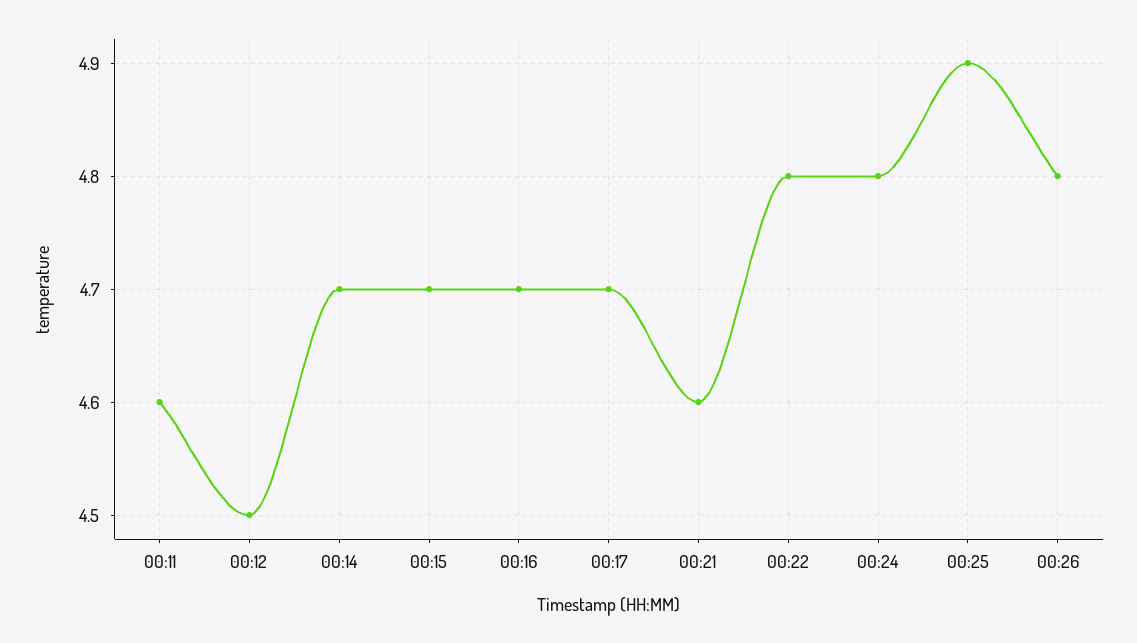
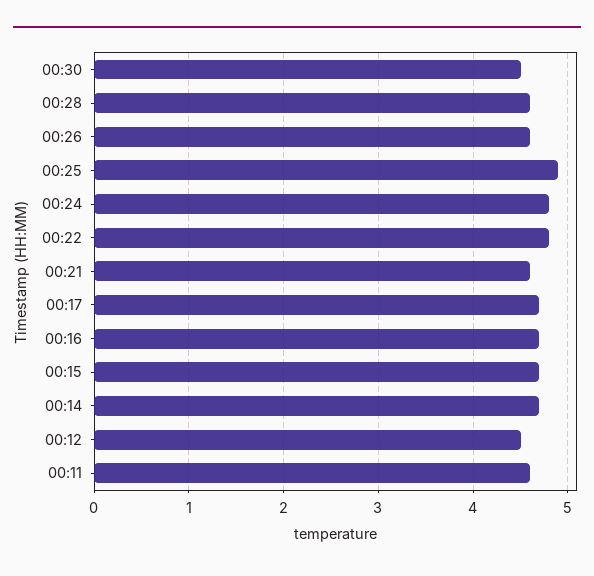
00:26: 4.8 -> 4.6
00:30: none -> 4.5
00:28: none -> 4.6

